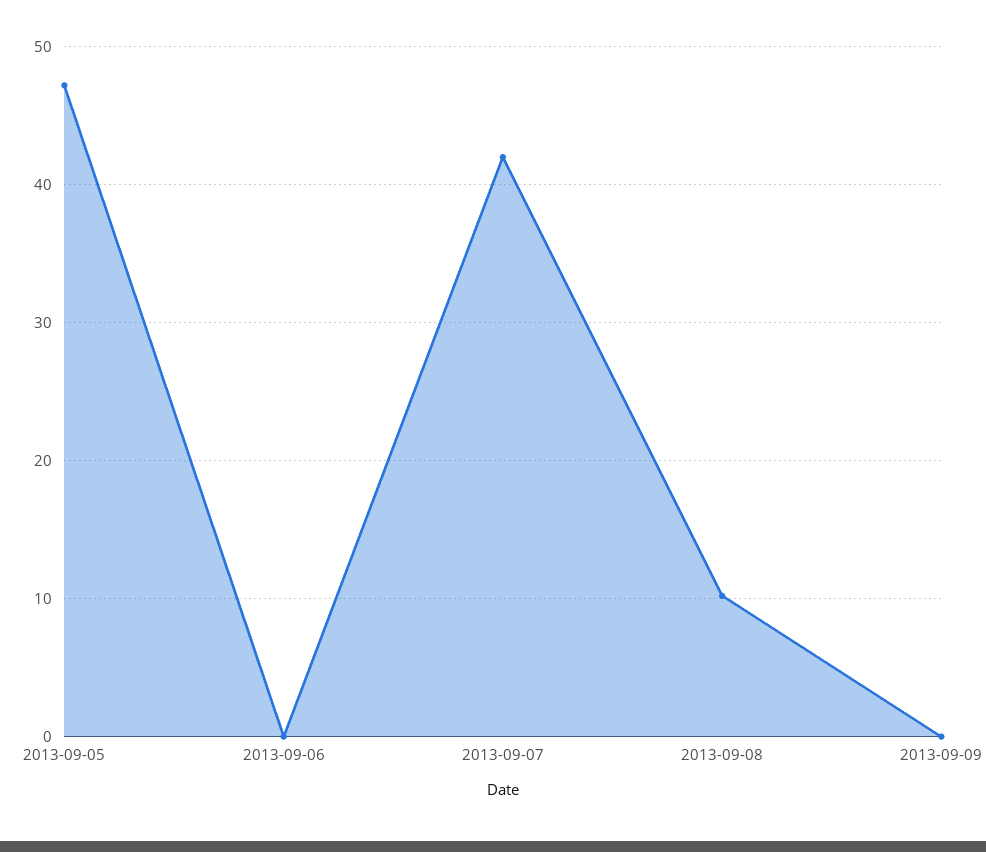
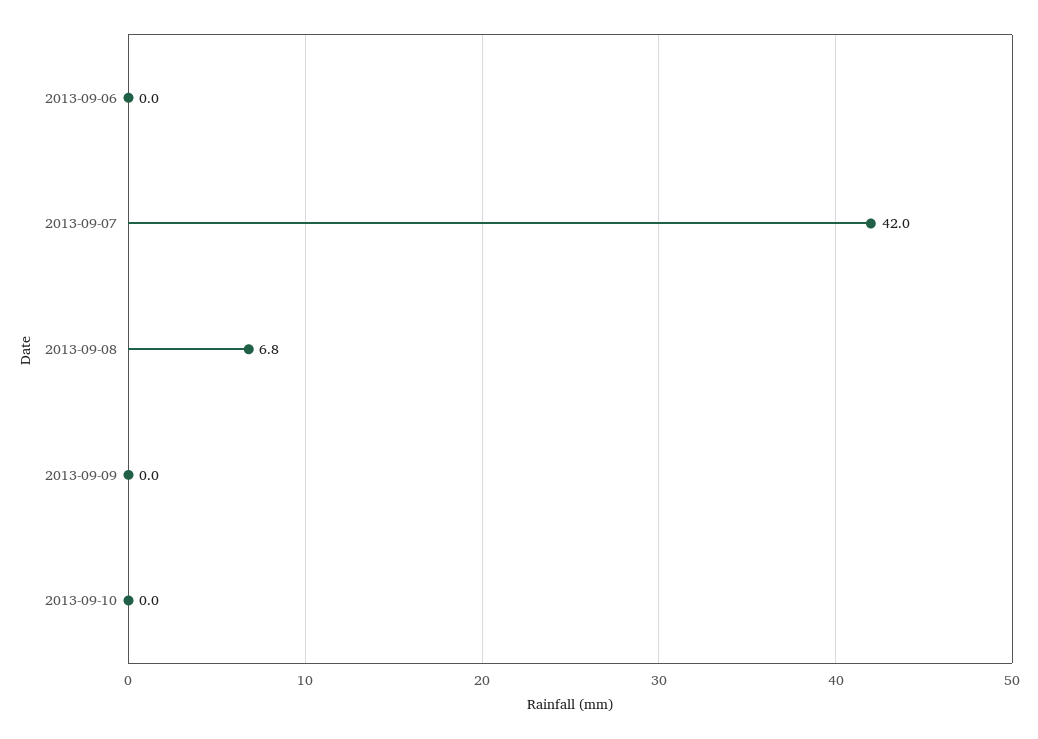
2013-09-05: 47 -> none
2013-09-08: 10 -> 6.8
2013-09-10: none -> 0

